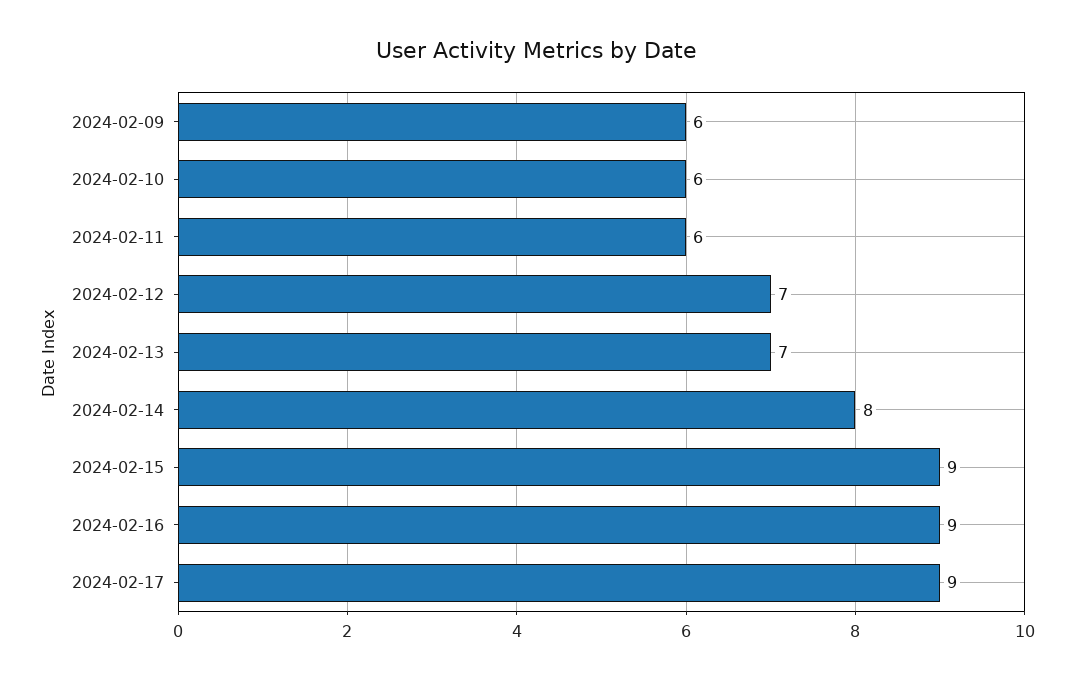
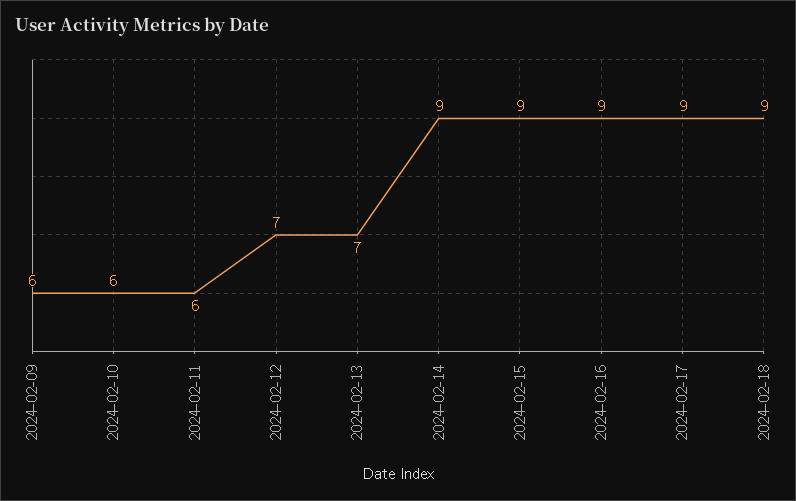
2024-02-14: 8 -> 9
2024-02-18: none -> 9

